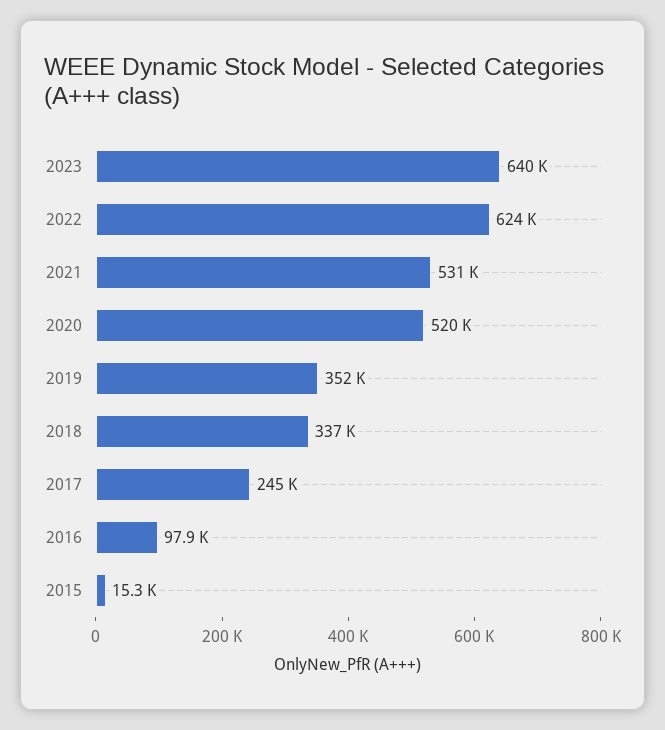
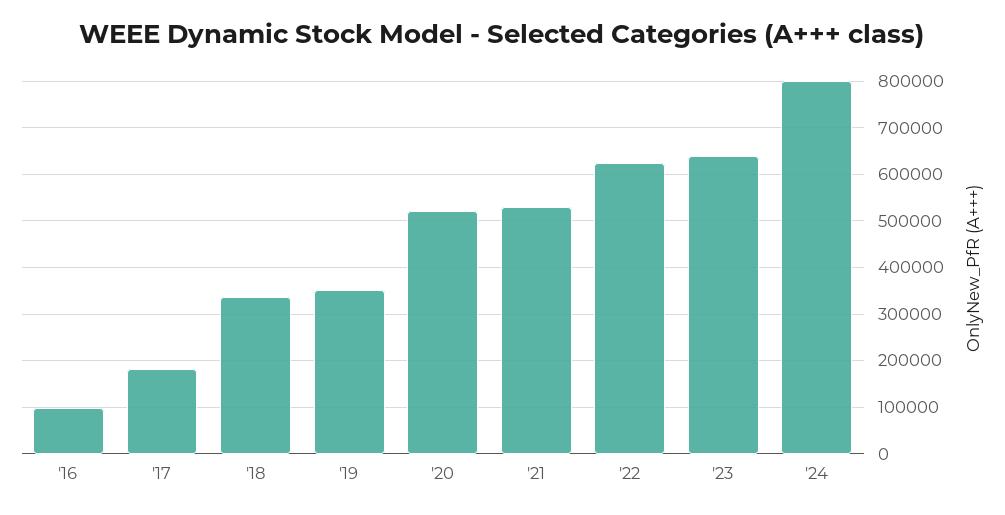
2017: 245000 -> 180000
2015: 15300 -> none
'24: none -> 800000

